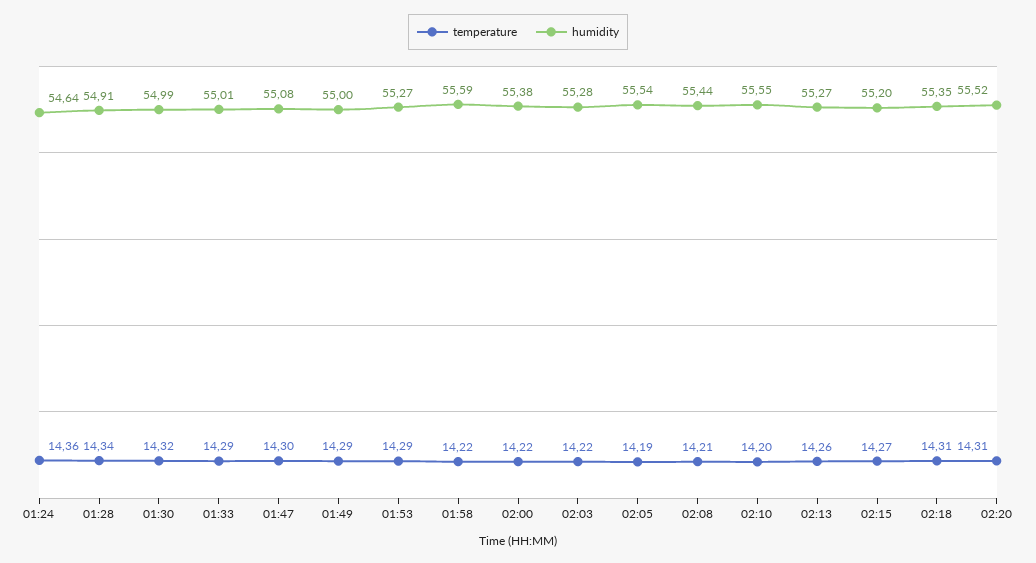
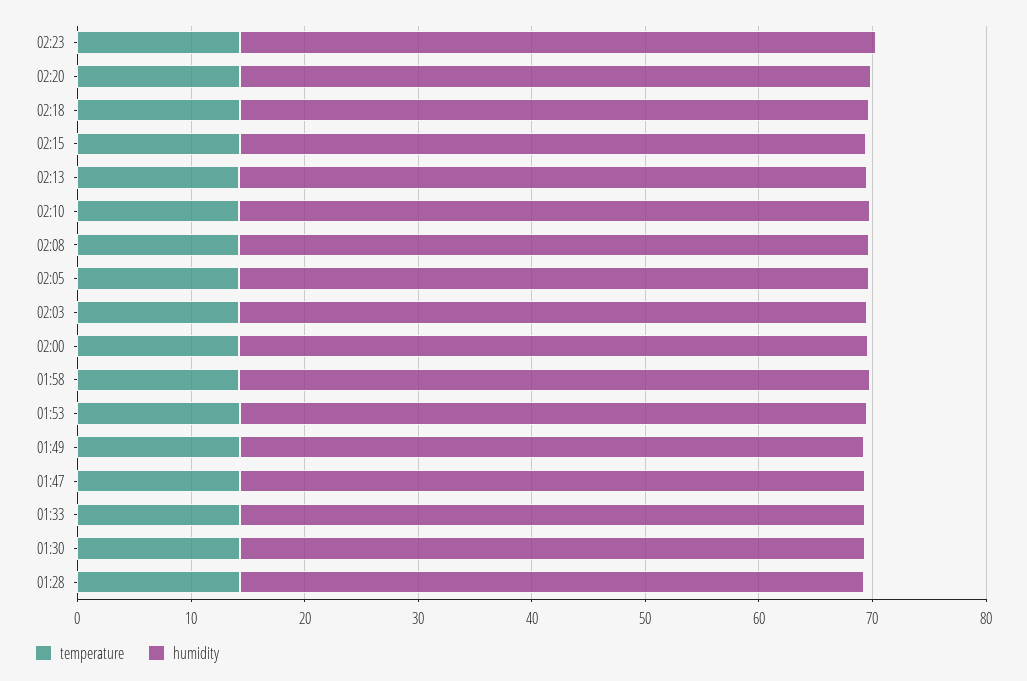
temperature, 01:24: 14.36 -> none
humidity, 01:24: 54.64 -> none
temperature, 02:23: none -> 14
humidity, 02:23: none -> 56

